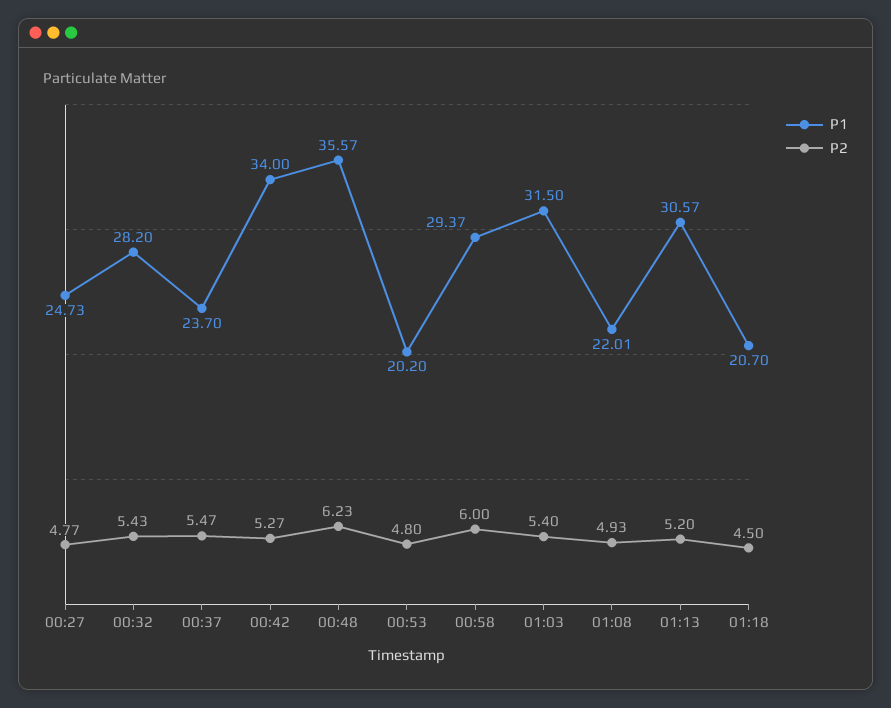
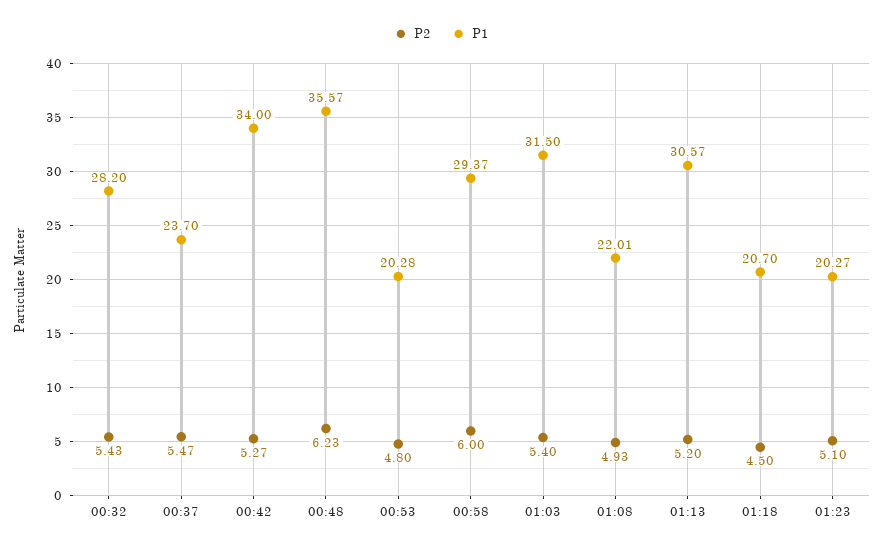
P1, 00:27: 24.73 -> none
P2, 00:27: 4.77 -> none
P1, 00:53: 20.2 -> 20.28
P2, 01:23: none -> 5.1
P1, 01:23: none -> 20.27

